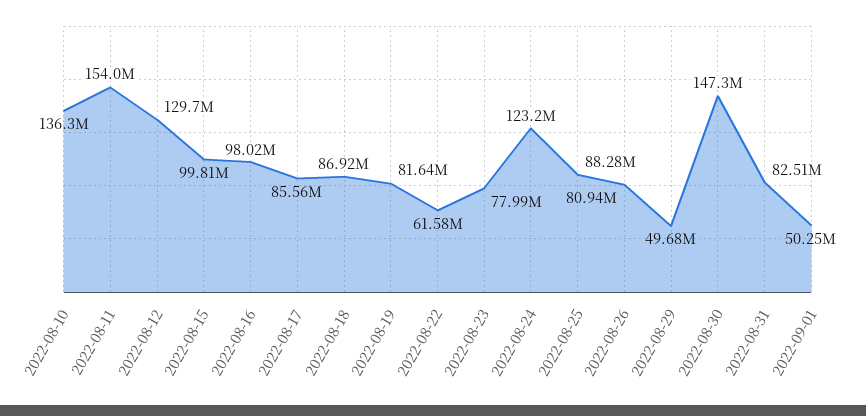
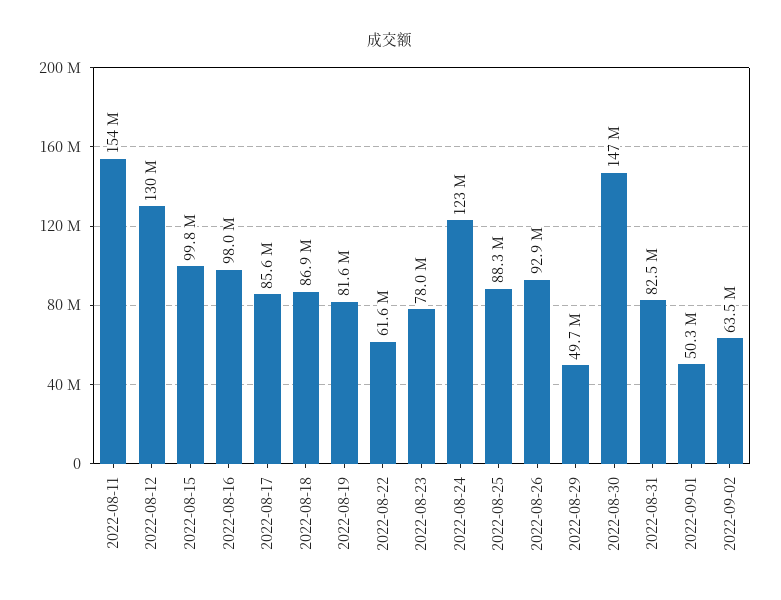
2022-08-10: 136300000 -> none
2022-08-26: 80940000 -> 92900000
2022-09-02: none -> 63500000

